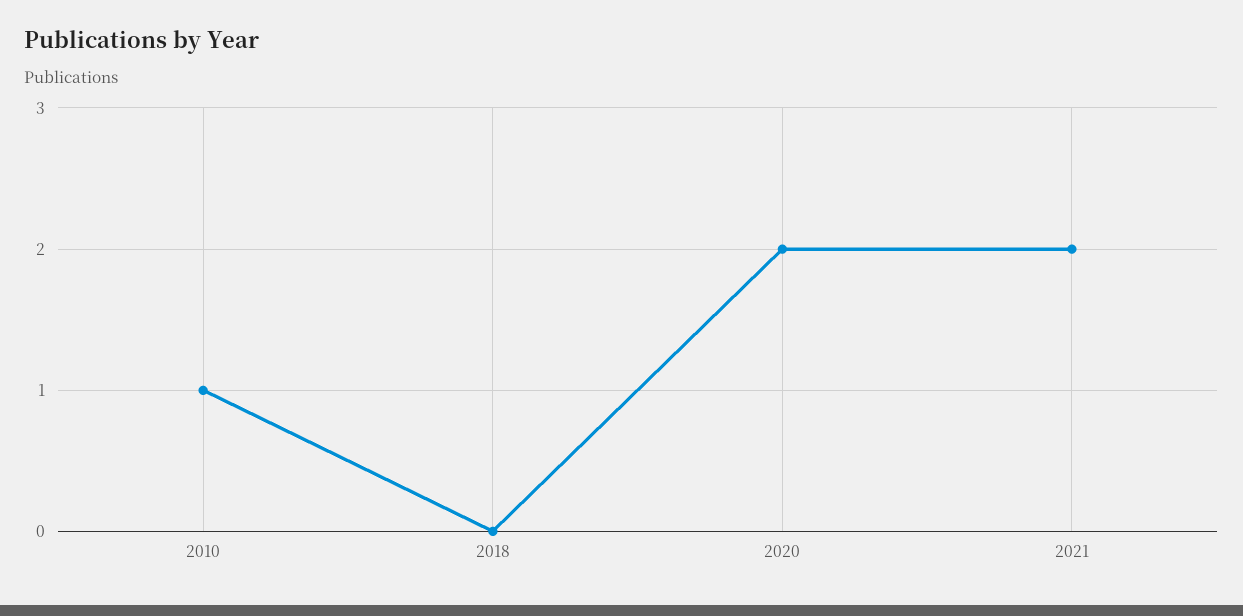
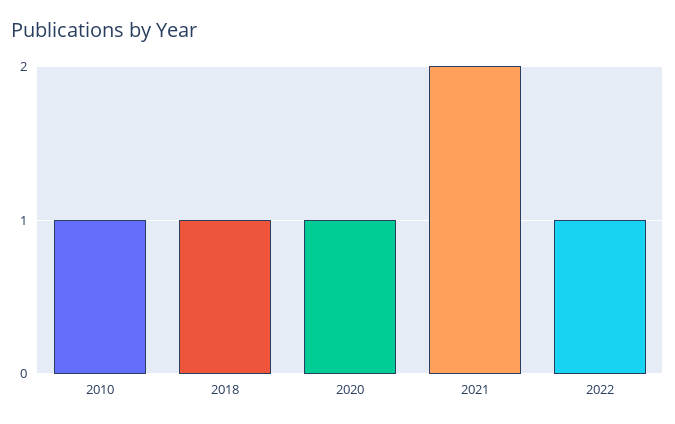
2018: 0 -> 1
2020: 2 -> 1
2022: none -> 1

